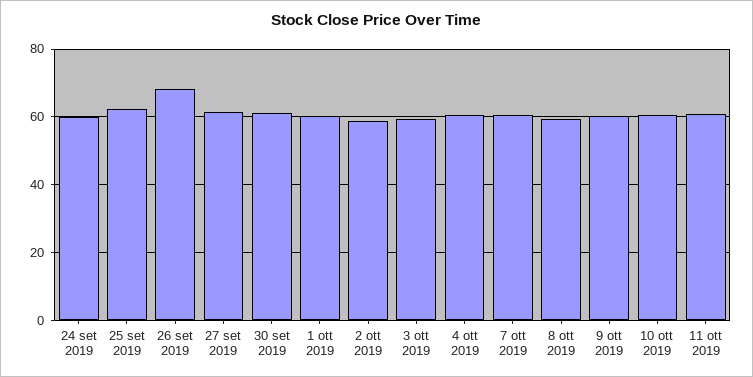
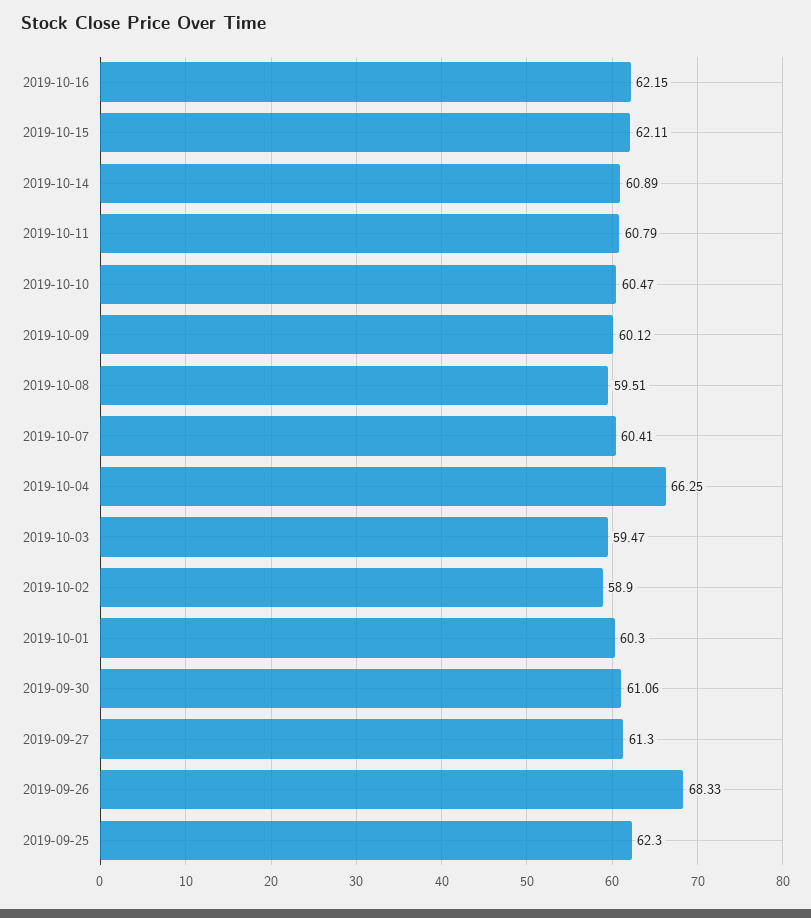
24 set 2019: 60 -> none
4 ott 2019: 60 -> 66.25
2019-10-16: none -> 62.15
2019-10-15: none -> 62.11
2019-10-14: none -> 60.89

